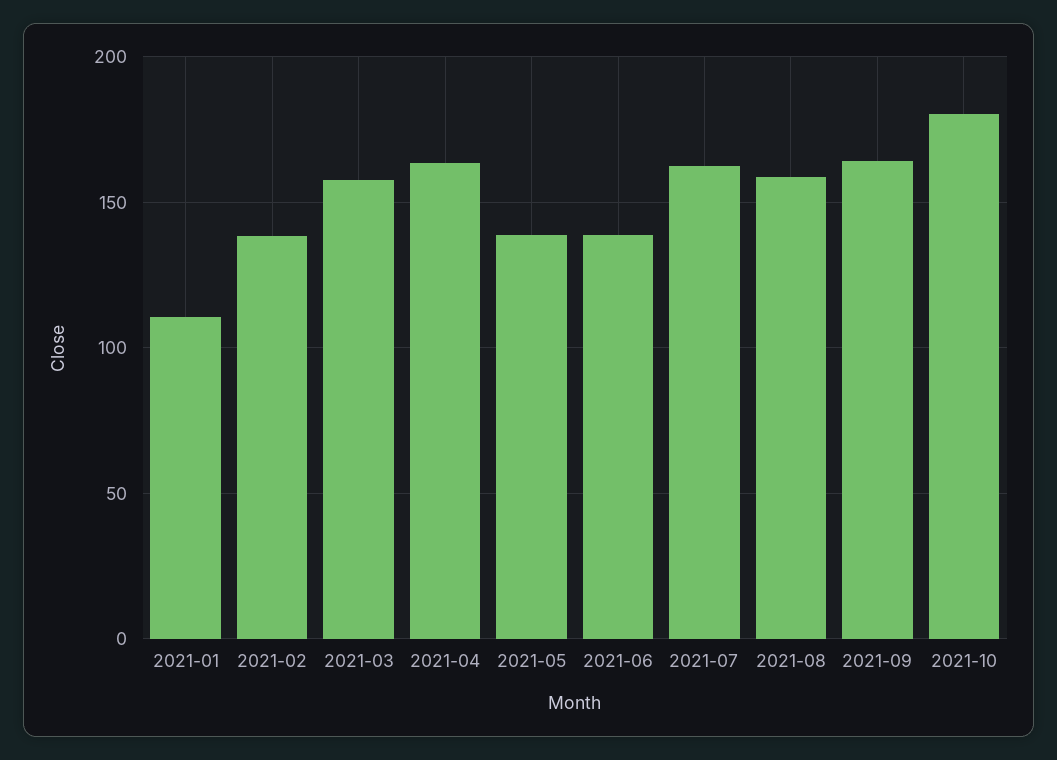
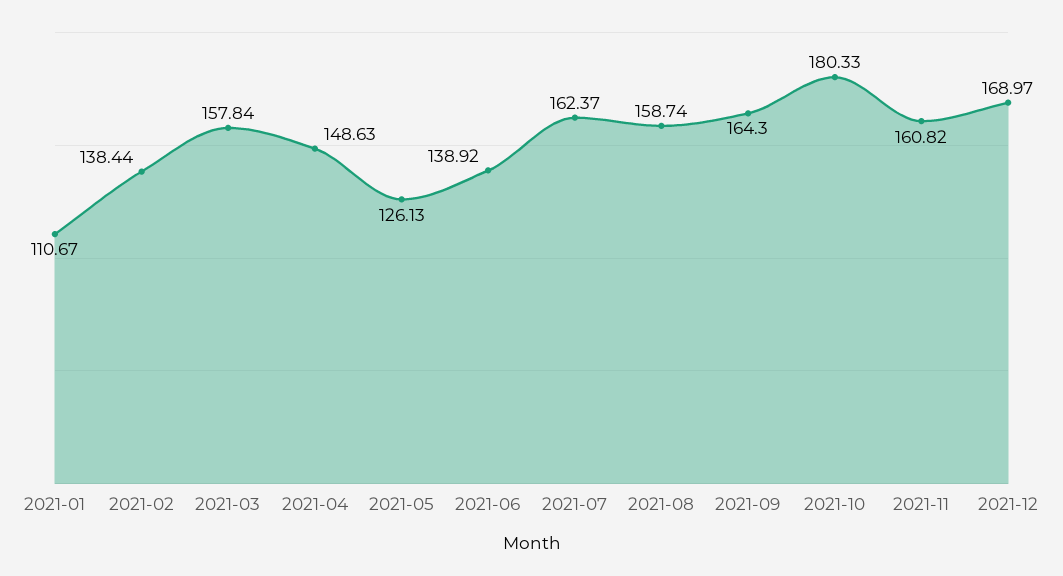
2021-04: 165 -> 148.63
2021-05: 140 -> 126.13
2021-11: none -> 160.82
2021-12: none -> 168.97

